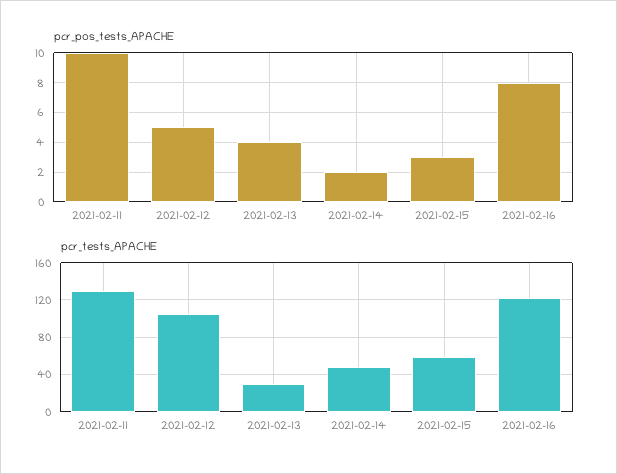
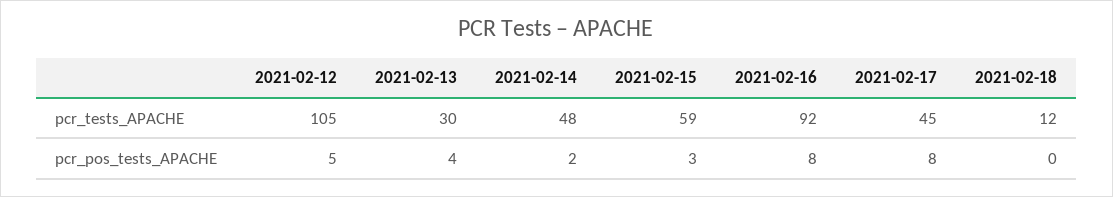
pcr_pos_tests_APACHE, 2021-02-11: 10 -> none
pcr_tests_APACHE, 2021-02-11: 130 -> none
pcr_tests_APACHE, 2021-02-16: 120 -> 92
pcr_tests_APACHE, 2021-02-17: none -> 45
pcr_tests_APACHE, 2021-02-18: none -> 12
pcr_pos_tests_APACHE, 2021-02-17: none -> 8
pcr_pos_tests_APACHE, 2021-02-18: none -> 0

